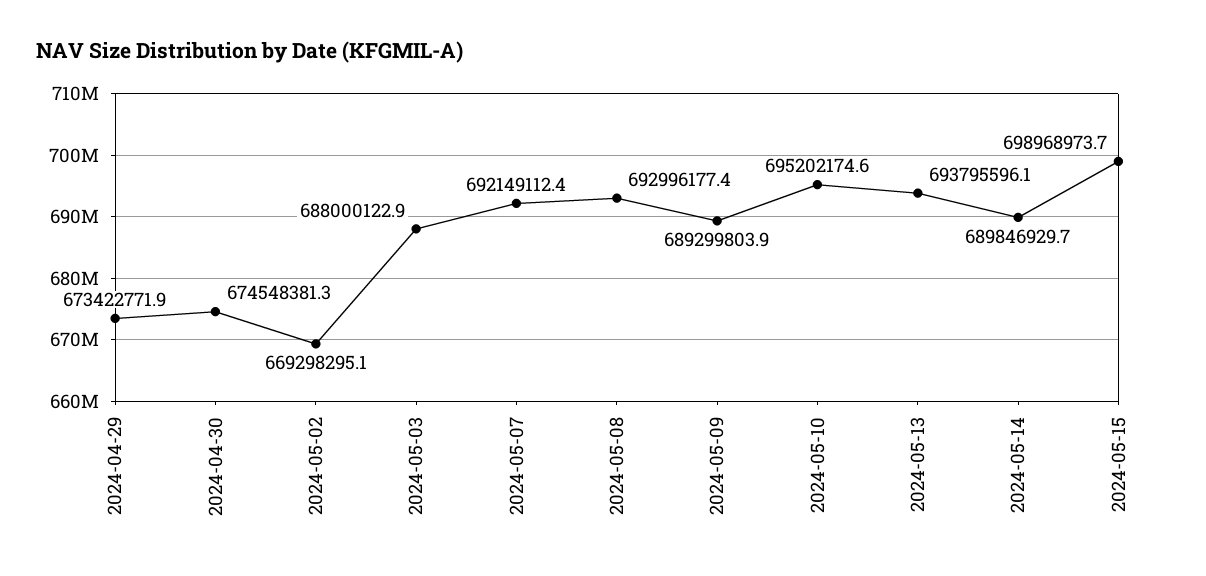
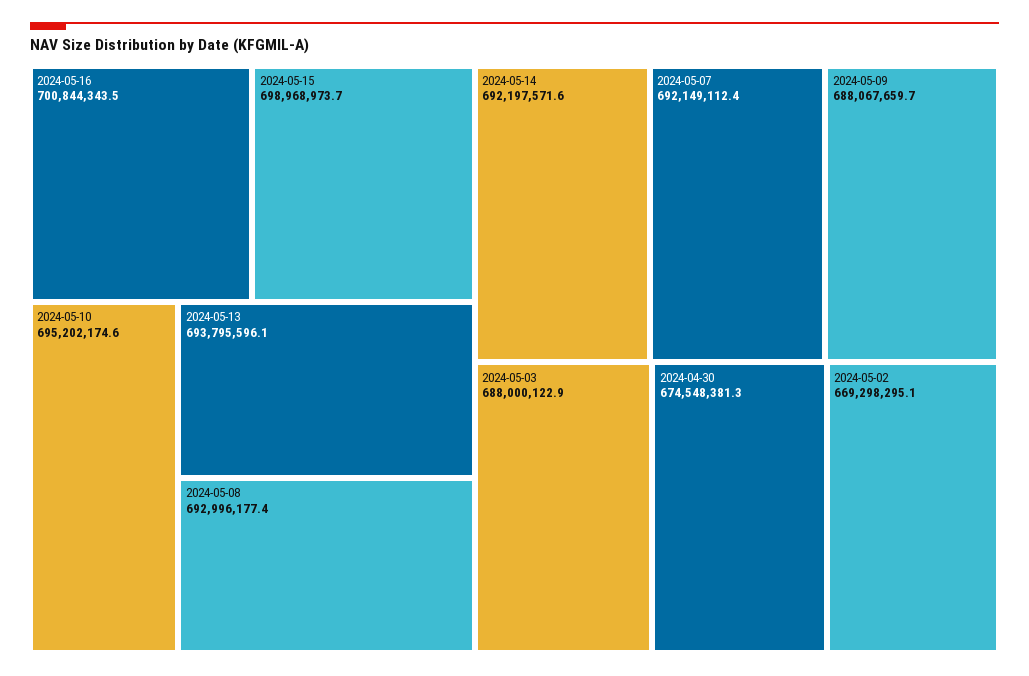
2024-04-29: 673422771.9 -> none
2024-05-09: 689299803.9 -> 688067659.7
2024-05-14: 689846929.7 -> 692197571.6
2024-05-16: none -> 700844343.5

